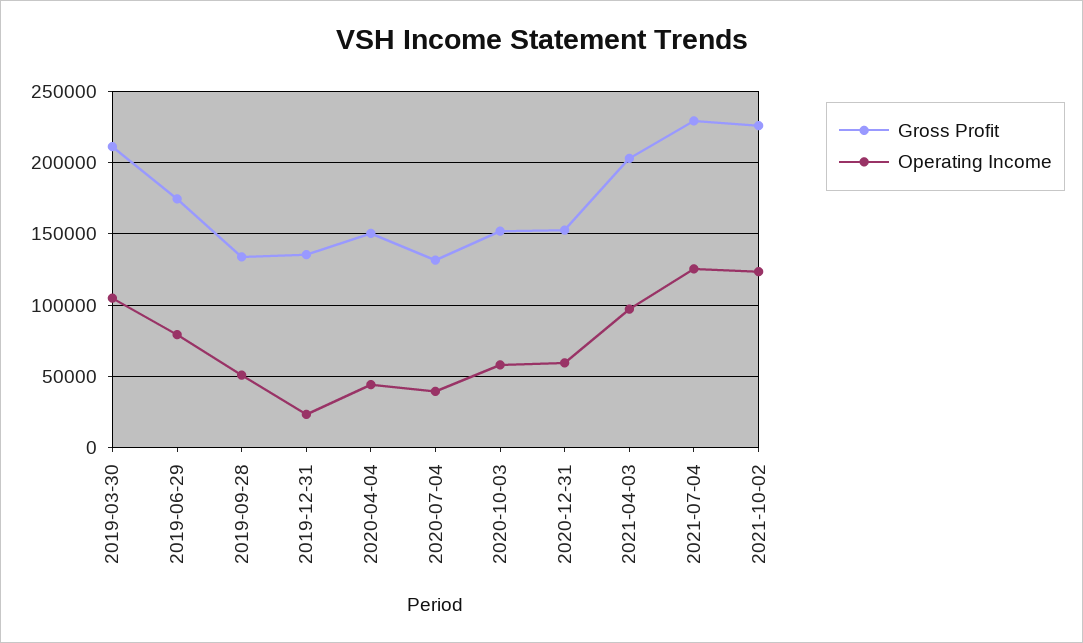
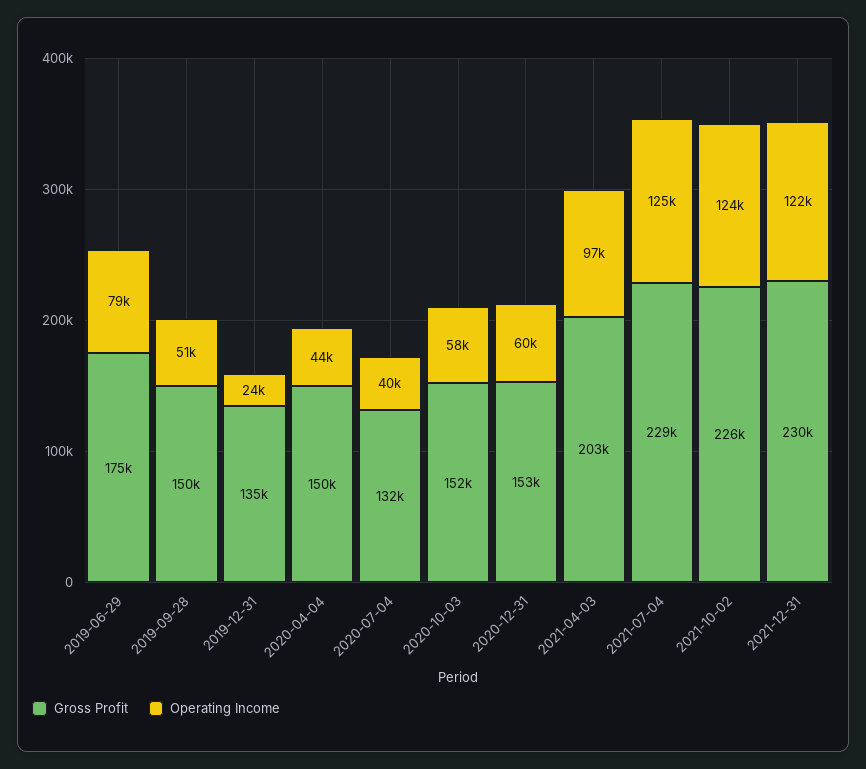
Gross Profit, 2019-03-30: 210000 -> none
Operating Income, 2019-03-30: 105000 -> none
Gross Profit, 2019-09-28: 135000 -> 150000
Gross Profit, 2021-12-31: none -> 230000
Operating Income, 2021-12-31: none -> 122000

